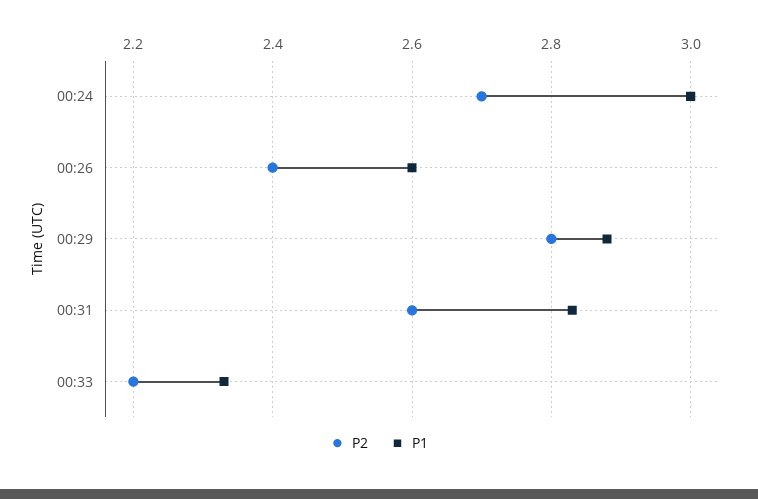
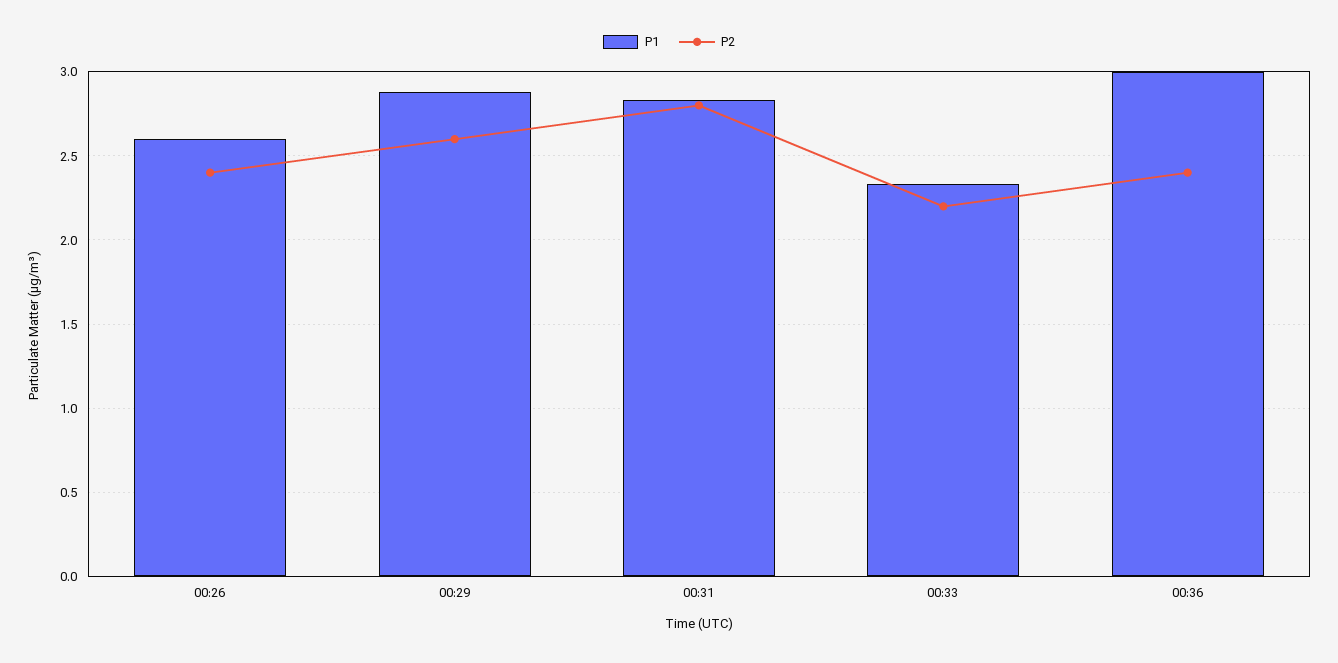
P2, 00:24: 2.7 -> none
P1, 00:24: 3 -> none
P2, 00:29: 2.8 -> 2.6
P2, 00:31: 2.6 -> 2.8
P1, 00:36: none -> 3
P2, 00:36: none -> 2.4

